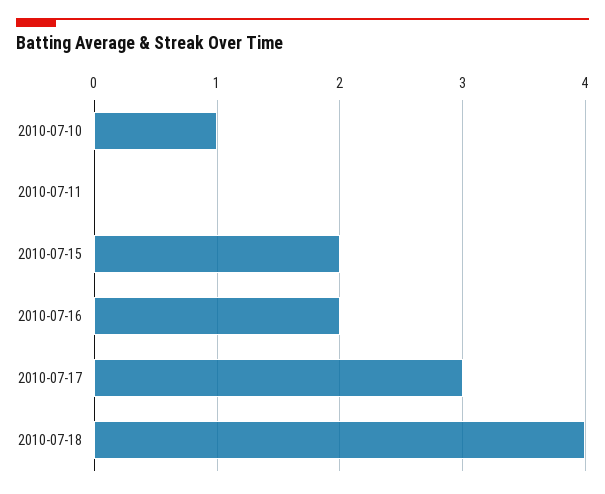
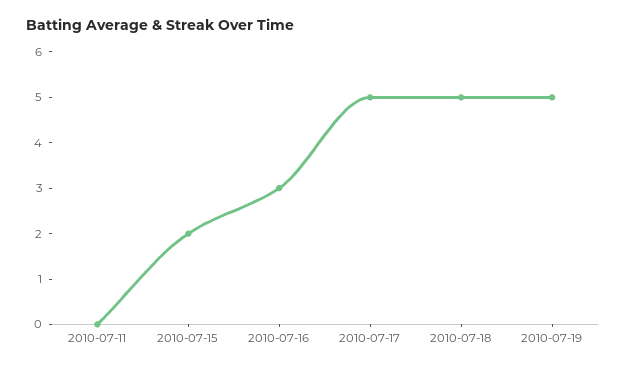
2010-07-10: 1 -> none
2010-07-16: 2 -> 3
2010-07-17: 3 -> 5
2010-07-18: 4 -> 5
2010-07-19: none -> 5

